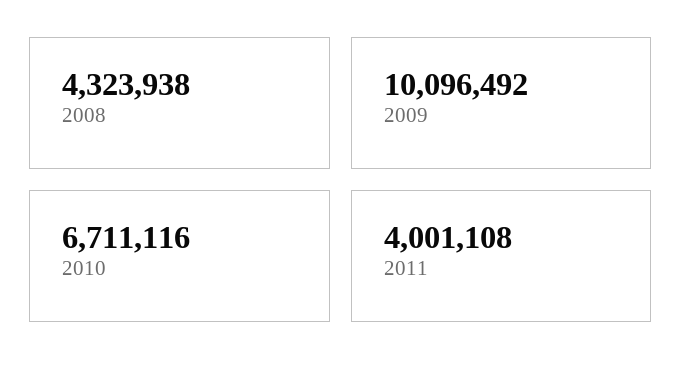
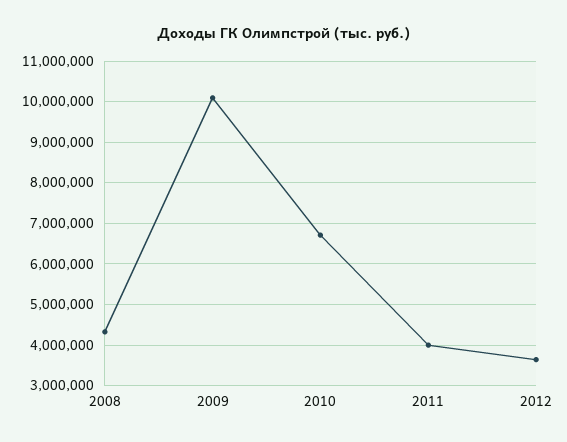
2012: none -> 3600000

